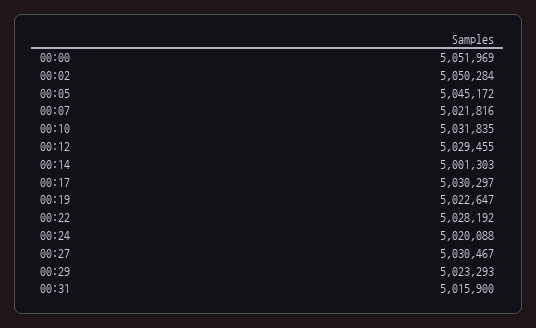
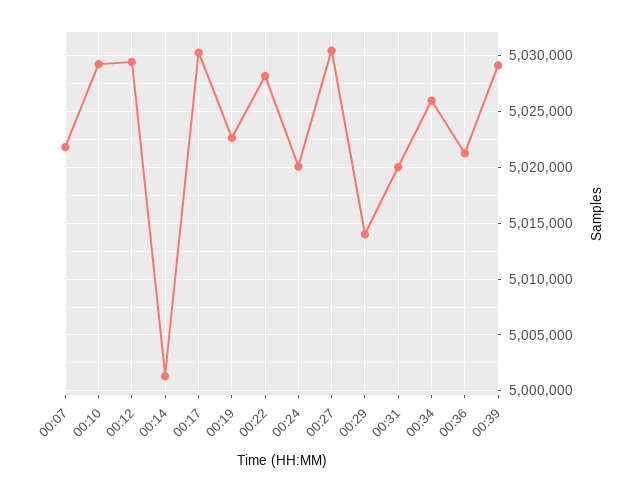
00:00: 5051969 -> none
00:02: 5050284 -> none
00:05: 5045172 -> none
00:10: 5031835 -> 5029000
00:29: 5023293 -> 5014000
00:31: 5015900 -> 5020000
00:34: none -> 5026000
00:36: none -> 5021000
00:39: none -> 5029000

